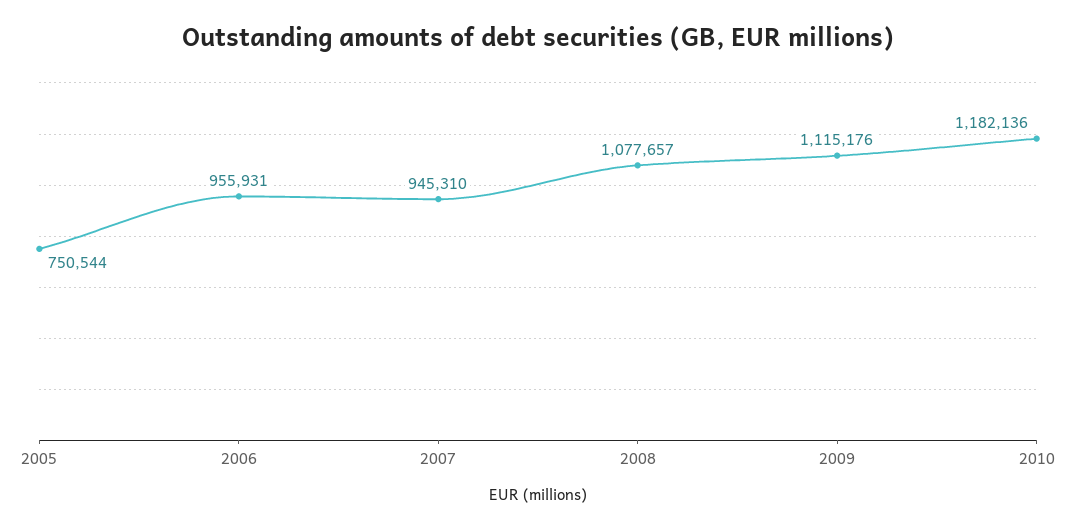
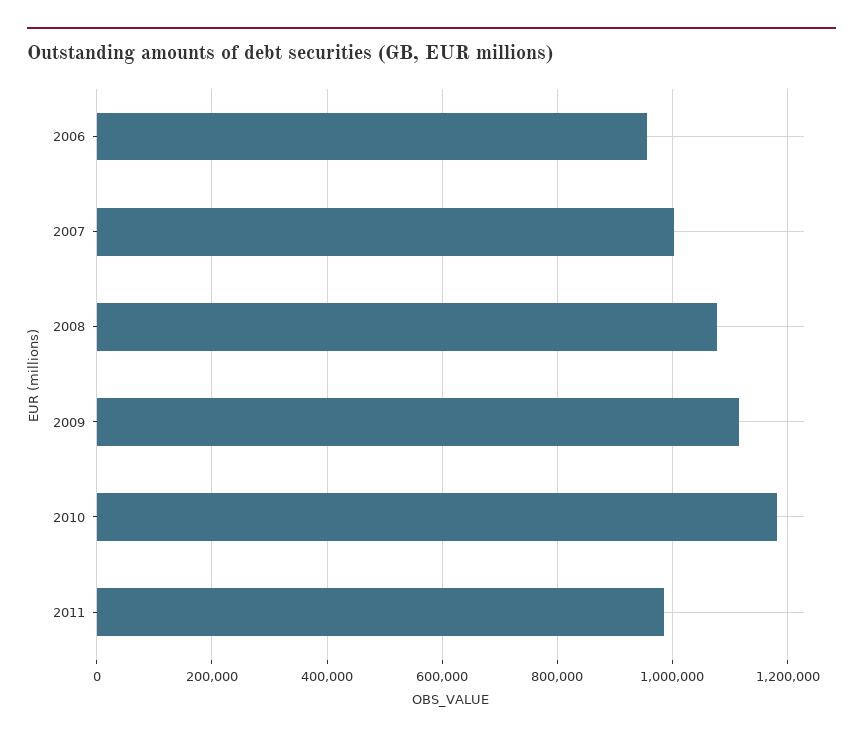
2005: 750544 -> none
2007: 945310 -> 1000000
2011: none -> 980000

